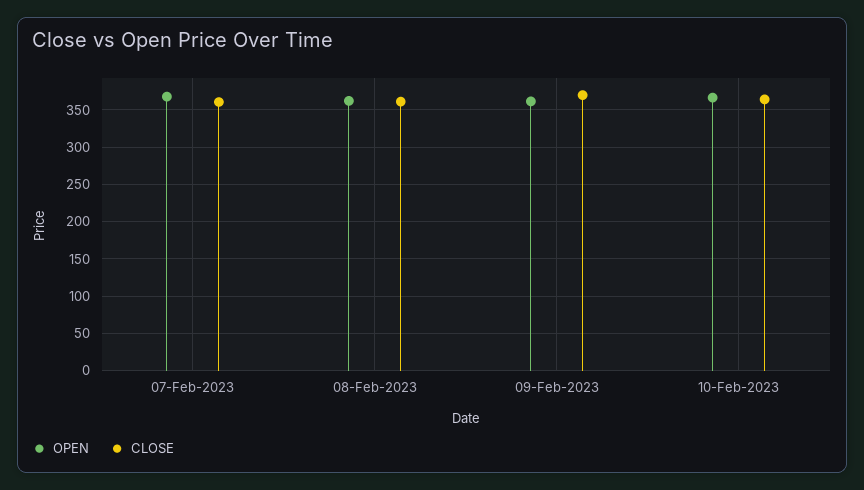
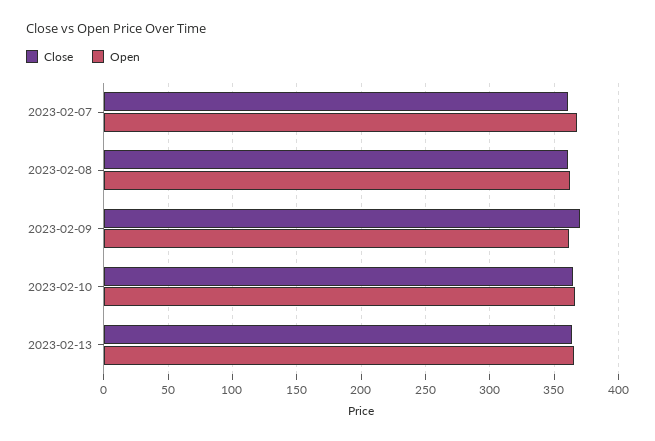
CLOSE, 2023-02-13: none -> 365
OPEN, 2023-02-13: none -> 365

